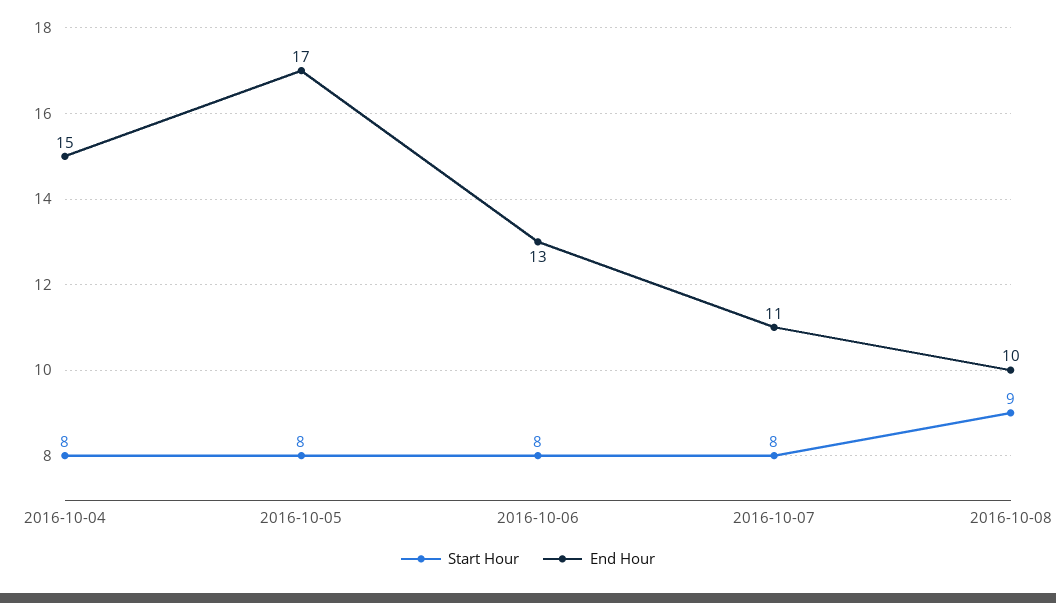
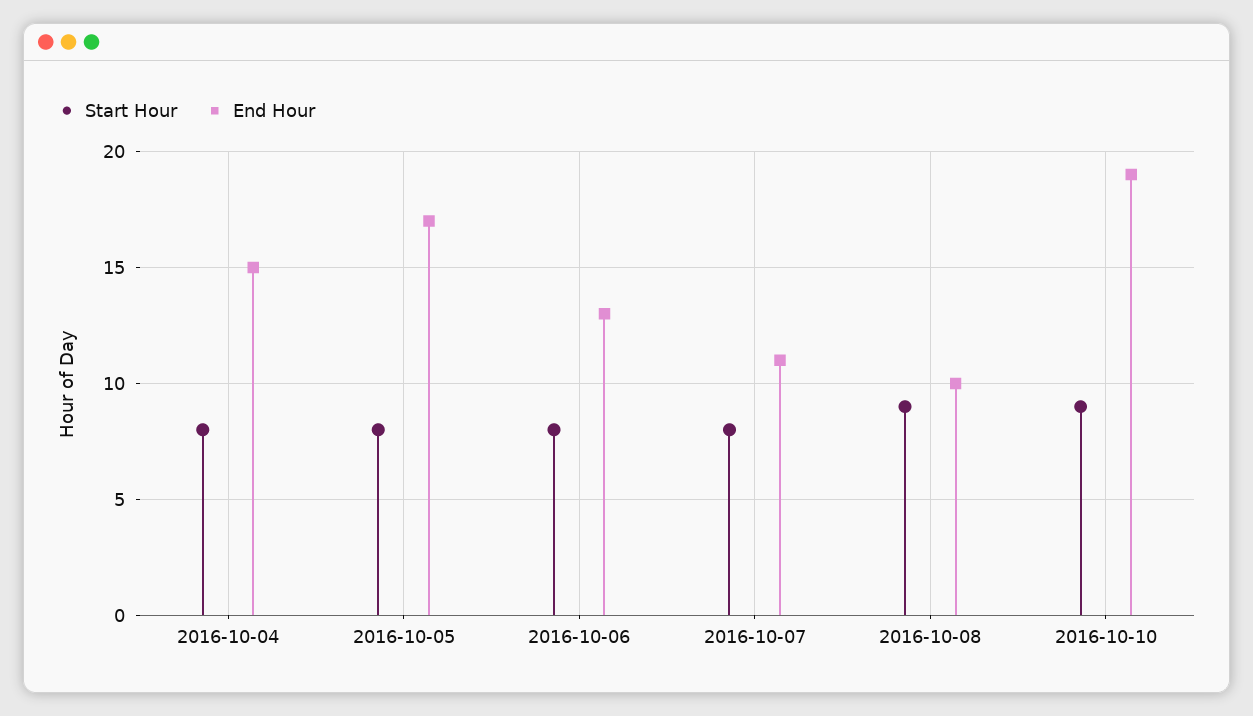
Start Hour, 2016-10-10: none -> 9
End Hour, 2016-10-10: none -> 19

